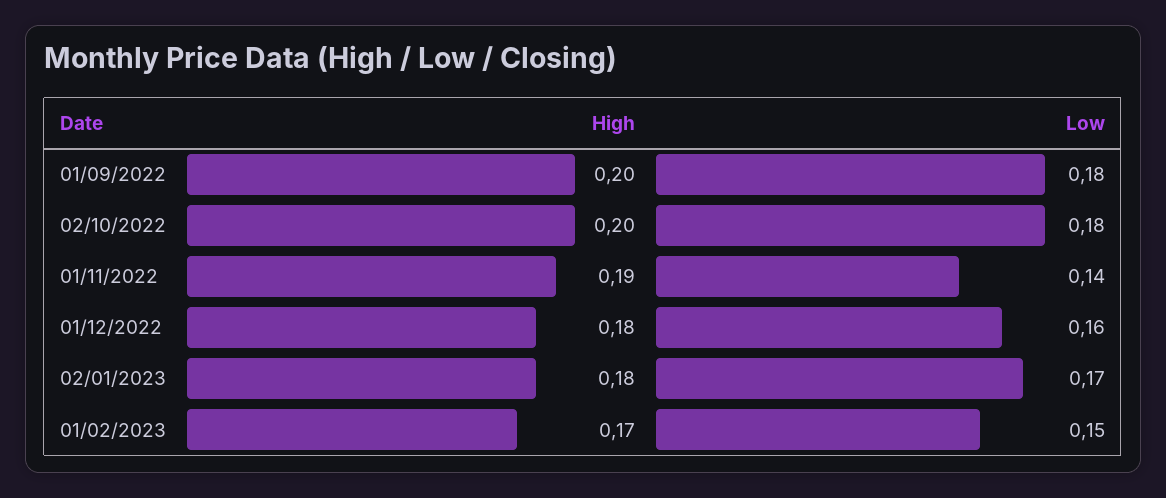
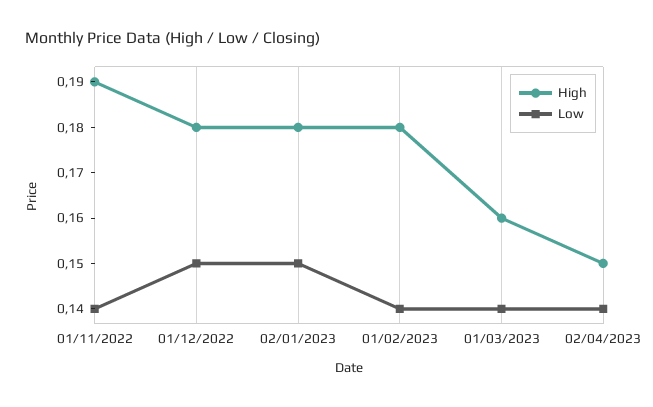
High, 01/09/2022: 0.2 -> none
Low, 01/09/2022: 0.18 -> none
High, 02/10/2022: 0.2 -> none
Low, 02/10/2022: 0.18 -> none
Low, 01/12/2022: 0.16 -> 0.15
Low, 02/01/2023: 0.17 -> 0.15
High, 01/02/2023: 0.17 -> 0.18
Low, 01/02/2023: 0.15 -> 0.14
High, 01/03/2023: none -> 0.16
Low, 01/03/2023: none -> 0.14
High, 02/04/2023: none -> 0.15
Low, 02/04/2023: none -> 0.14

